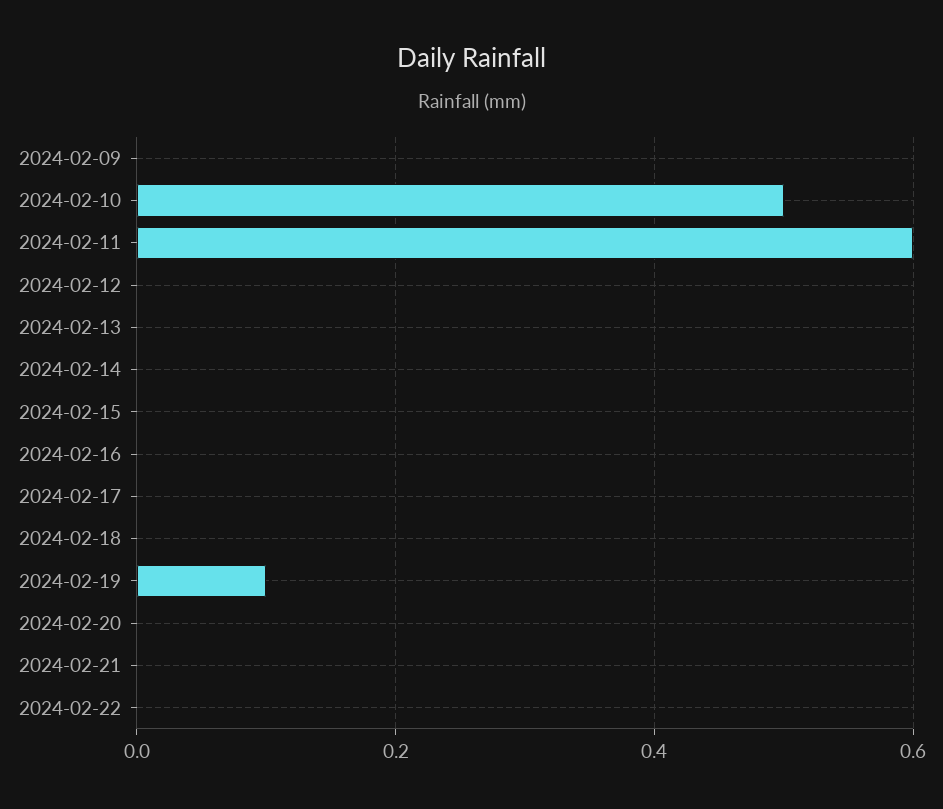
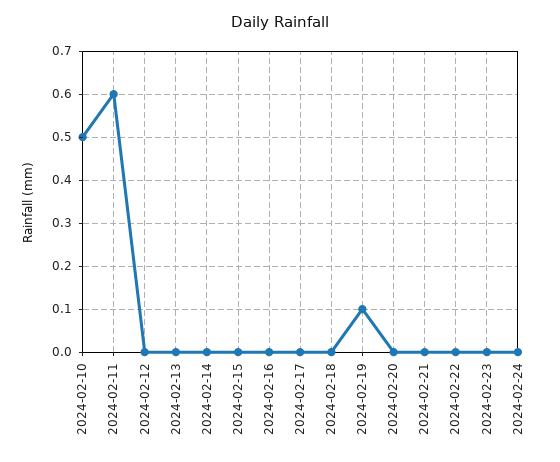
2024-02-09: 0 -> none
2024-02-23: none -> 0
2024-02-24: none -> 0

